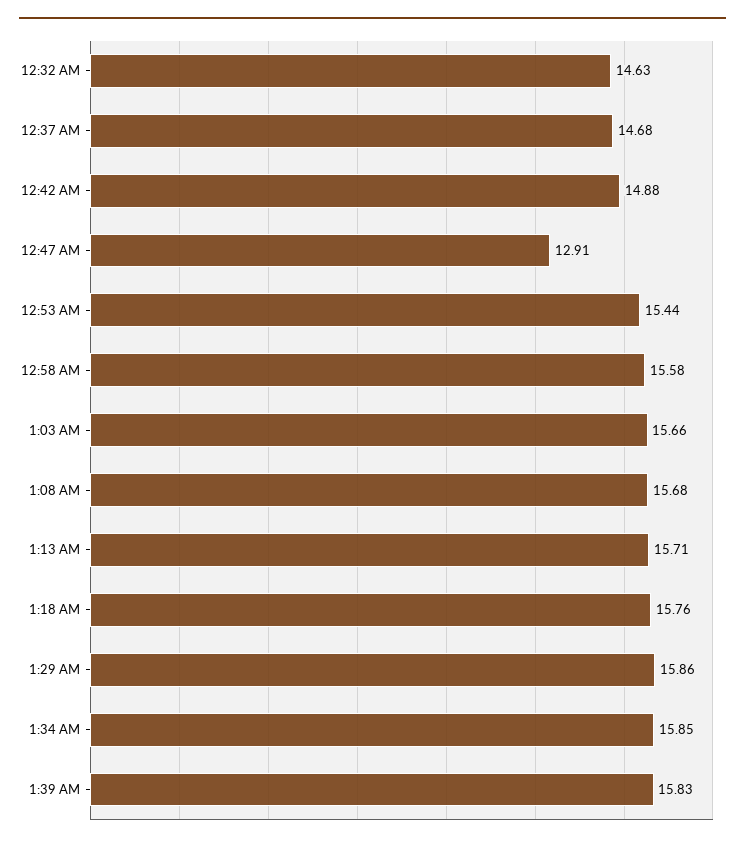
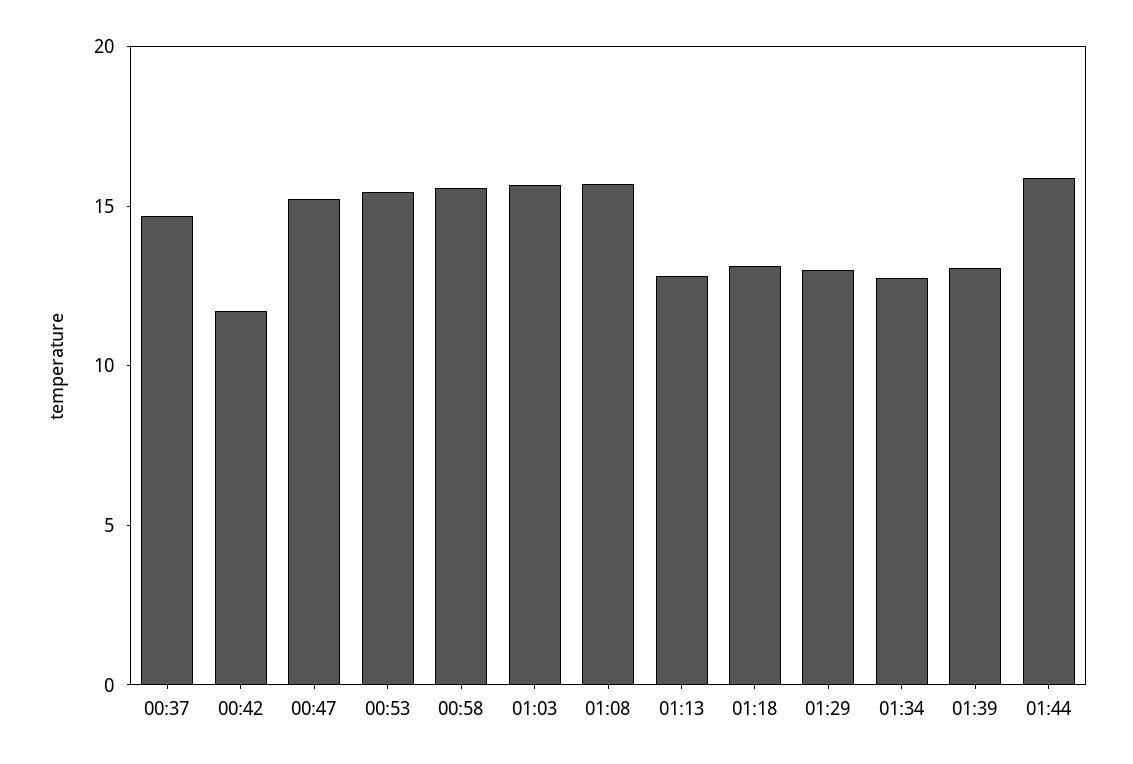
12:32 AM: 14.63 -> none
12:42 AM: 14.88 -> 12
12:47 AM: 12.91 -> 15
1:13 AM: 15.71 -> 13
1:18 AM: 15.76 -> 13
1:29 AM: 15.86 -> 13
1:34 AM: 15.85 -> 13
1:39 AM: 15.83 -> 13
01:44: none -> 16

